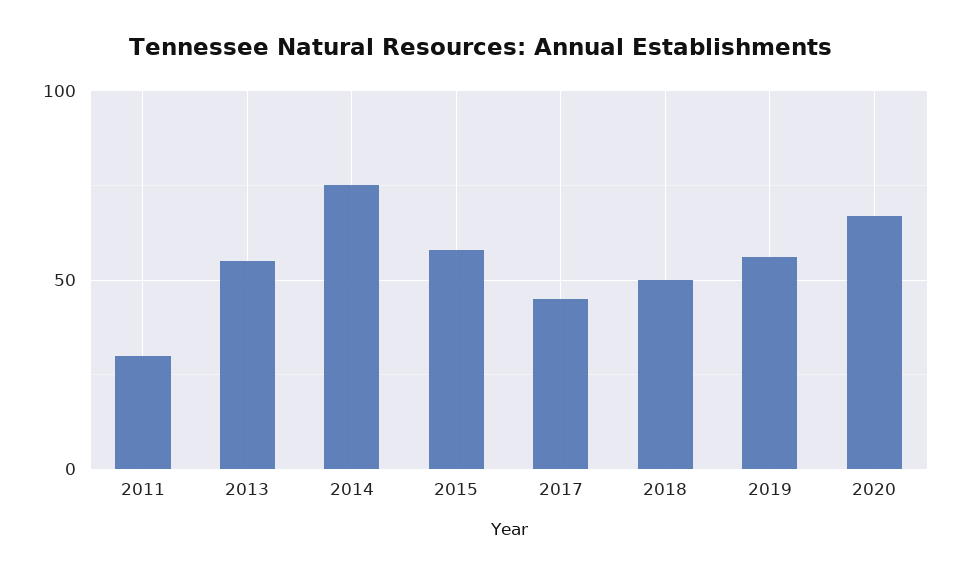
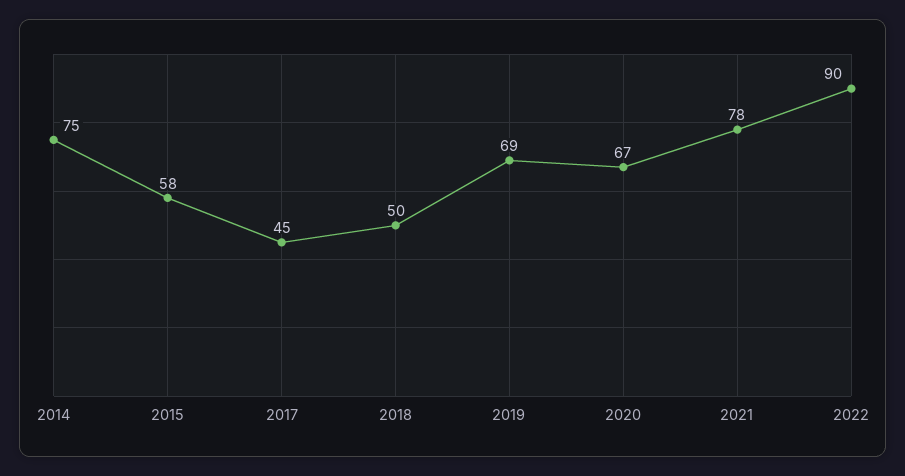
2011: 30 -> none
2013: 55 -> none
2019: 55 -> 69
2021: none -> 78
2022: none -> 90

